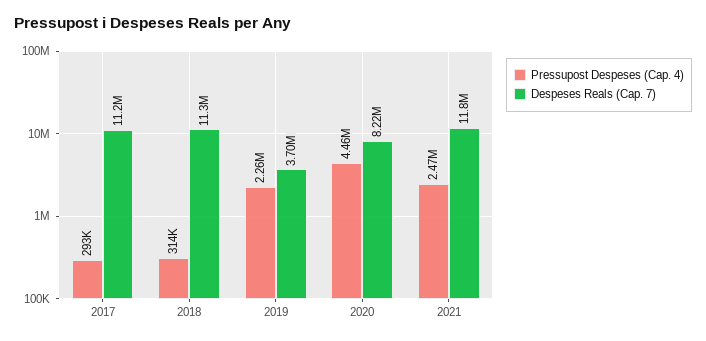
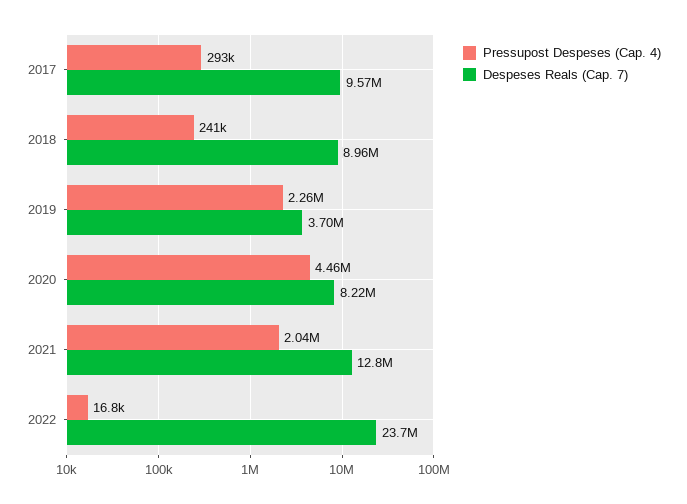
Despeses Reals (Cap. 7), 2017: 11200000 -> 9570000
Pressupost Despeses (Cap. 4), 2018: 314000 -> 241000
Despeses Reals (Cap. 7), 2018: 11300000 -> 8960000
Pressupost Despeses (Cap. 4), 2021: 2470000 -> 2040000
Despeses Reals (Cap. 7), 2021: 11800000 -> 12800000
Pressupost Despeses (Cap. 4), 2022: none -> 16800
Despeses Reals (Cap. 7), 2022: none -> 23700000

